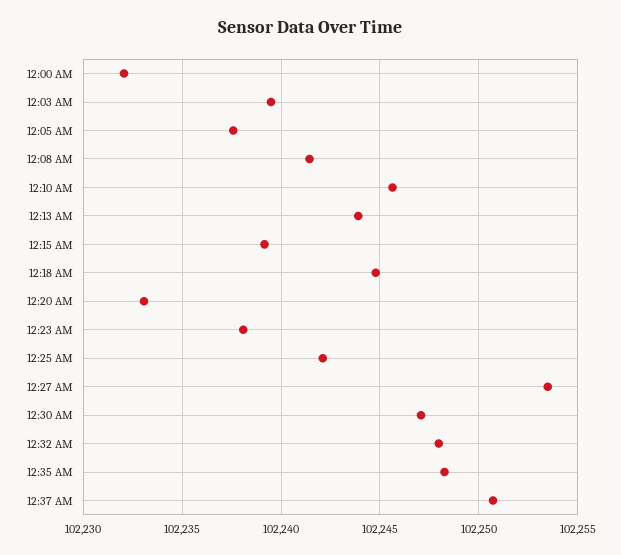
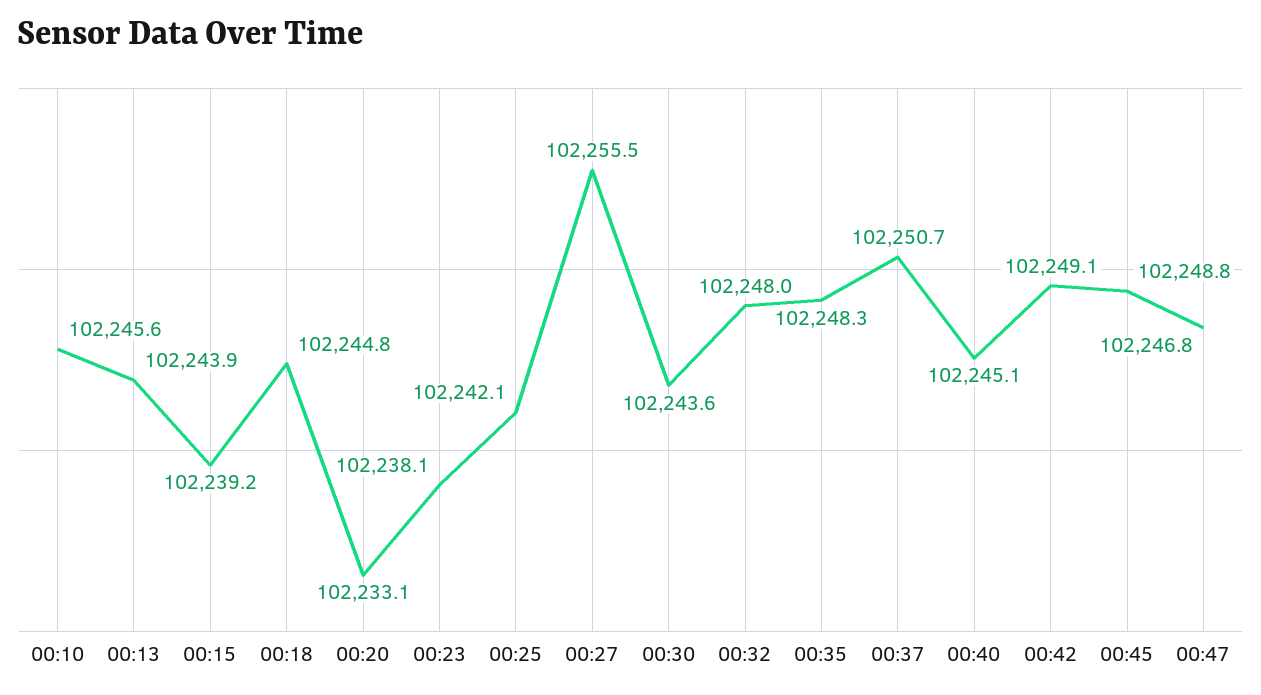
12:00 AM: 102232 -> none
12:03 AM: 102239.5 -> none
12:05 AM: 102237.5 -> none
12:08 AM: 102241.5 -> none
12:27 AM: 102253.5 -> 102255.5
12:30 AM: 102247 -> 102243.6
00:40: none -> 102245.1
00:42: none -> 102249.1
00:45: none -> 102248.8
00:47: none -> 102246.8

